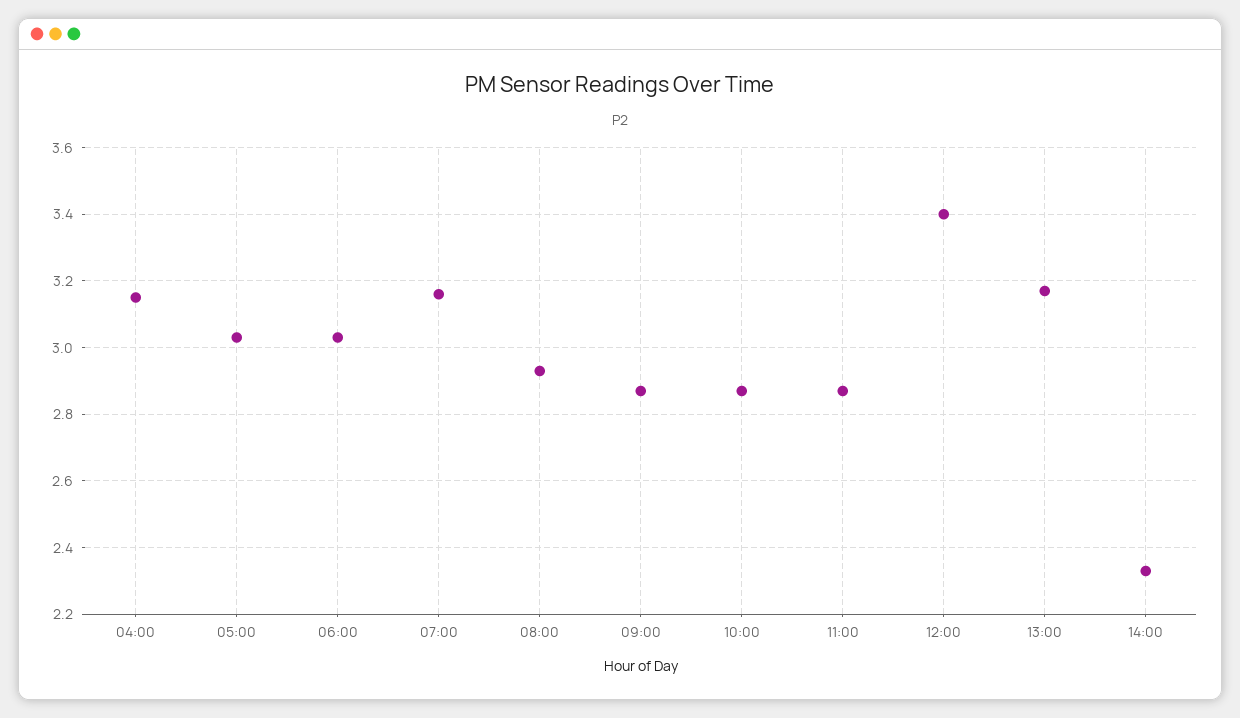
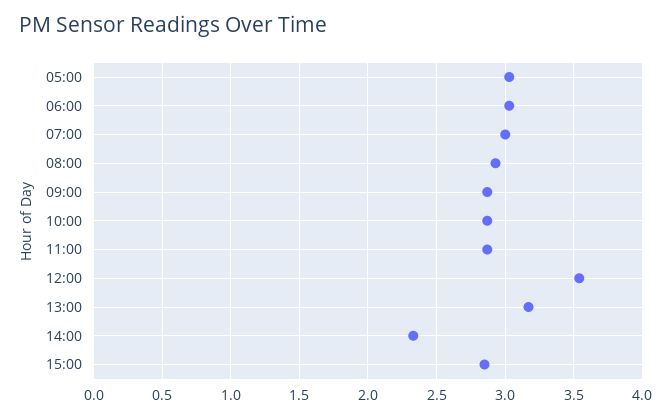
04:00: 3.15 -> none
07:00: 3.15 -> 3
12:00: 3.4 -> 3.55
15:00: none -> 2.85

